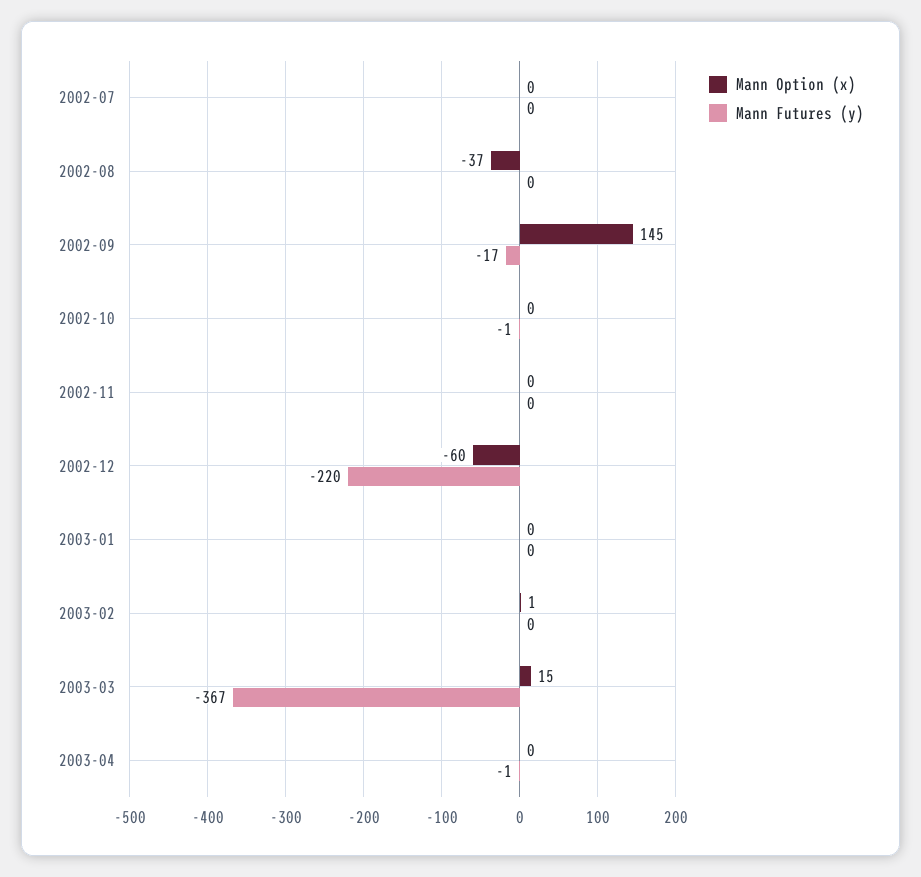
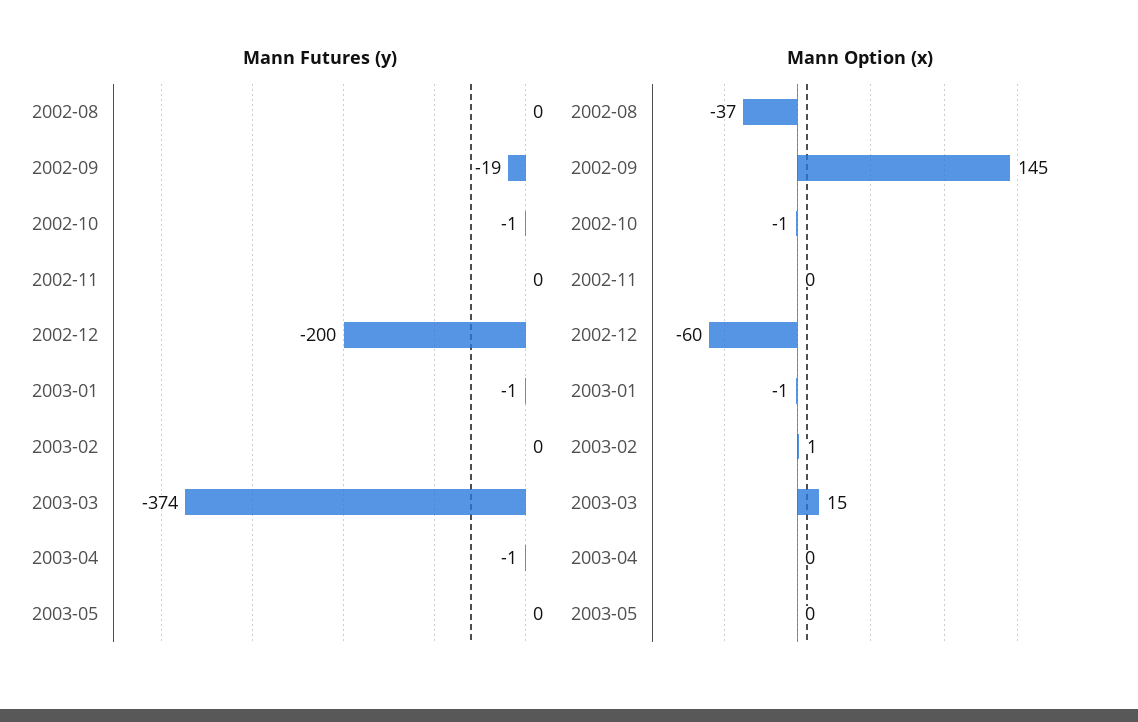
Mann Option (x), 2002-07: 0 -> none
Mann Futures (y), 2002-07: 0 -> none
Mann Futures (y), 2002-09: -17 -> -19
Mann Option (x), 2002-10: 0 -> -1
Mann Futures (y), 2002-12: -220 -> -200
Mann Option (x), 2003-01: 0 -> -1
Mann Futures (y), 2003-01: 0 -> -1
Mann Futures (y), 2003-03: -367 -> -374
Mann Futures (y), 2003-05: none -> 0
Mann Option (x), 2003-05: none -> 0

